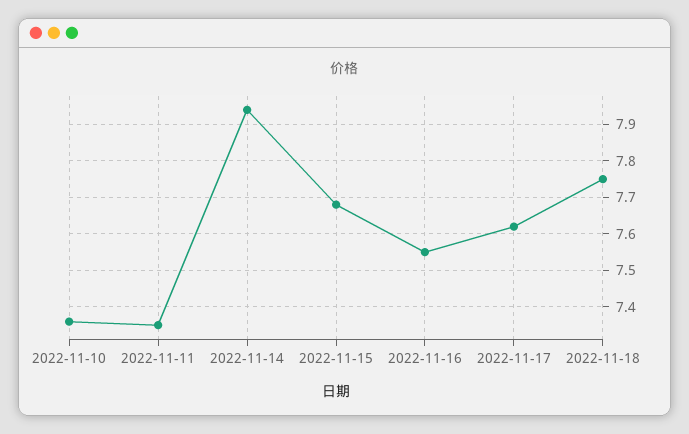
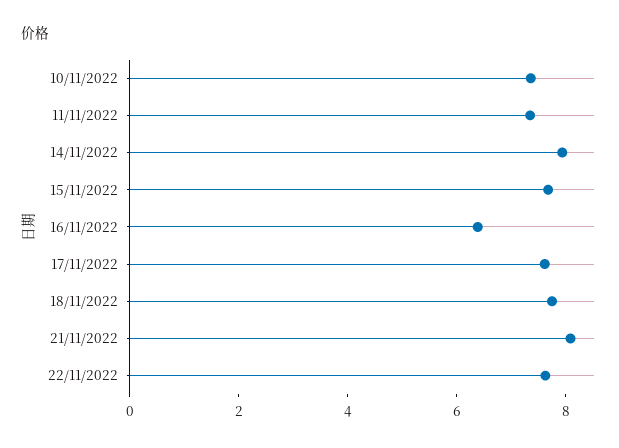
2022-11-16: 7.55 -> 6.5
21/11/2022: none -> 8
22/11/2022: none -> 7.5

